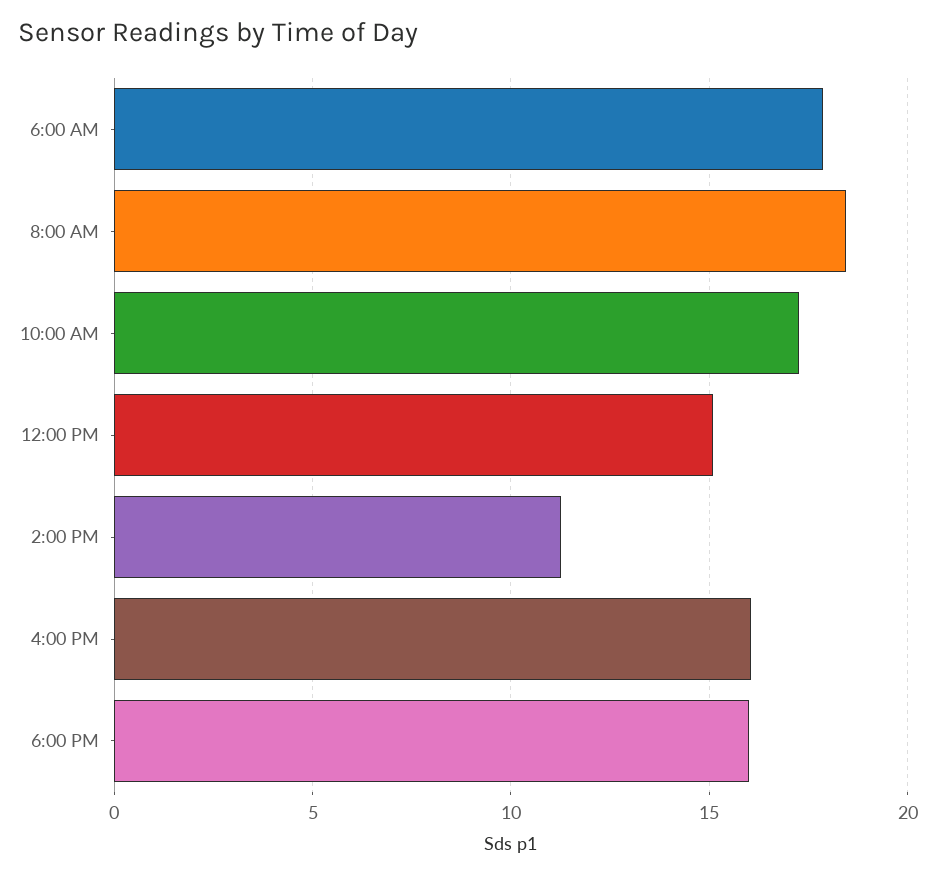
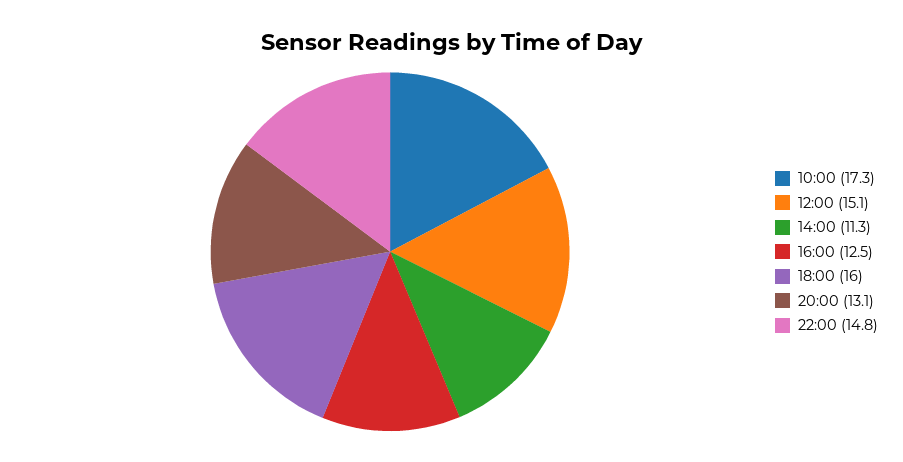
6:00 AM: 18 -> none
8:00 AM: 18.5 -> none
4:00 PM: 16 -> 12.5
20:00: none -> 13.1
22:00: none -> 14.8

